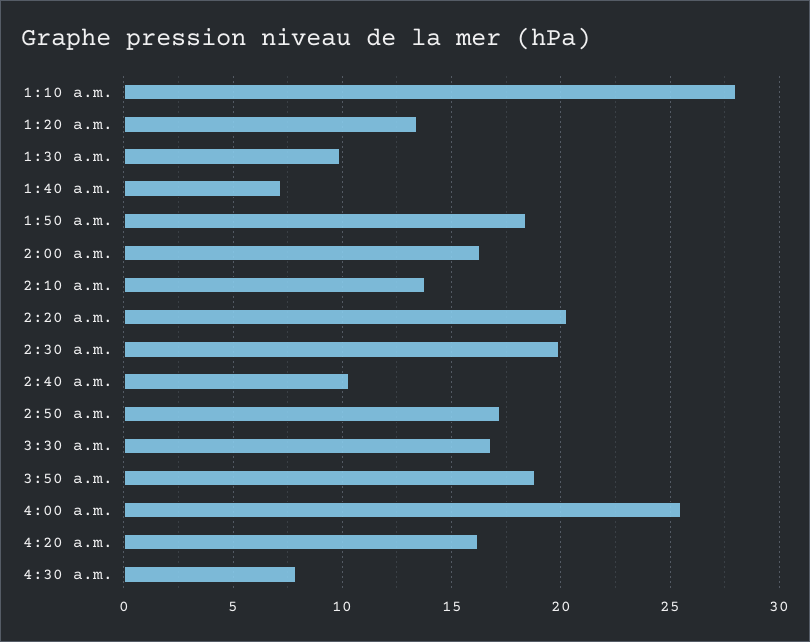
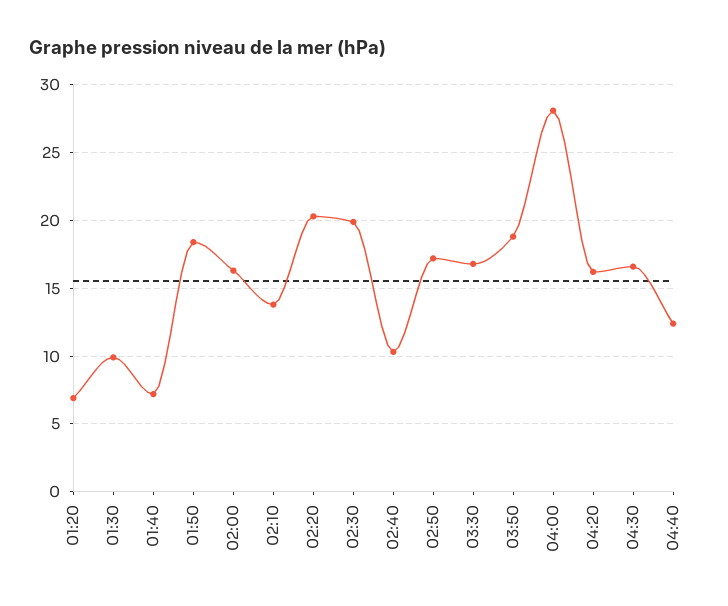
1:10 a.m.: 28 -> none
1:20 a.m.: 13.5 -> 7
4:00 a.m.: 25.5 -> 28
4:30 a.m.: 8 -> 16.5
04:40: none -> 12.5

